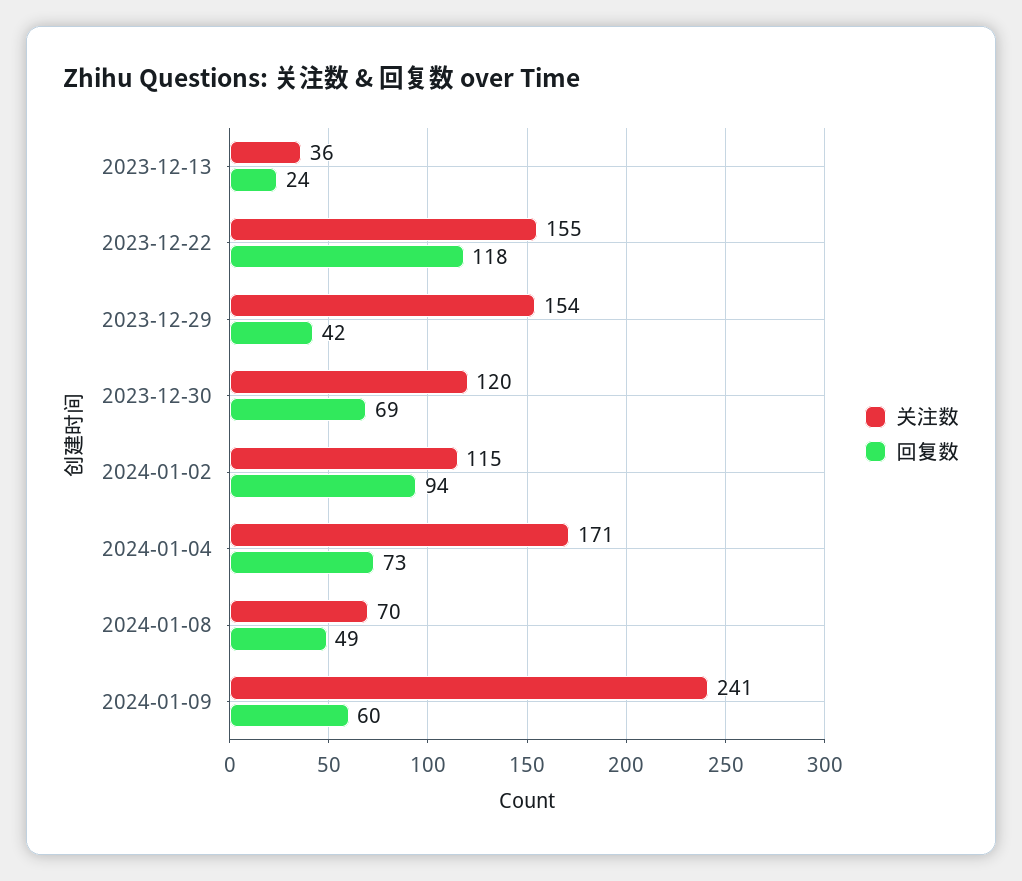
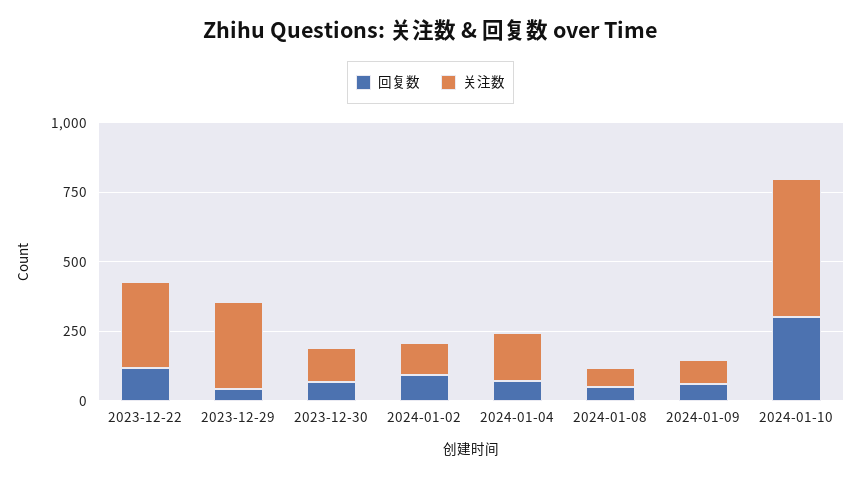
关注数, 2023-12-13: 36 -> none
回复数, 2023-12-13: 24 -> none
关注数, 2023-12-22: 155 -> 300
关注数, 2023-12-29: 154 -> 300
关注数, 2024-01-09: 241 -> 100
回复数, 2024-01-10: none -> 300
关注数, 2024-01-10: none -> 500

